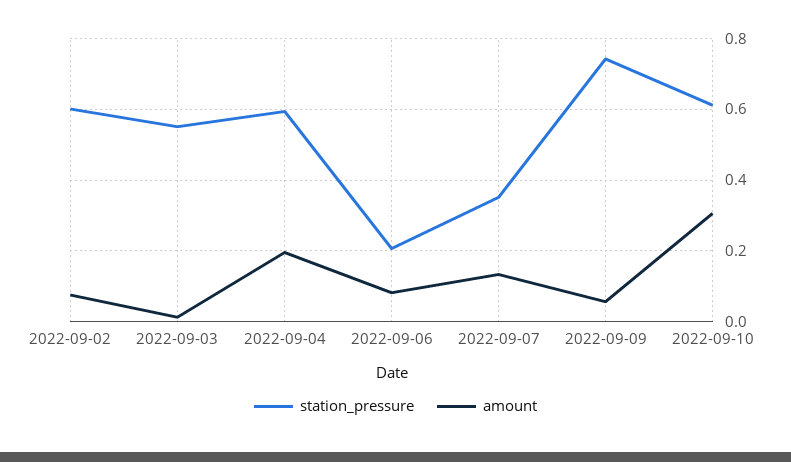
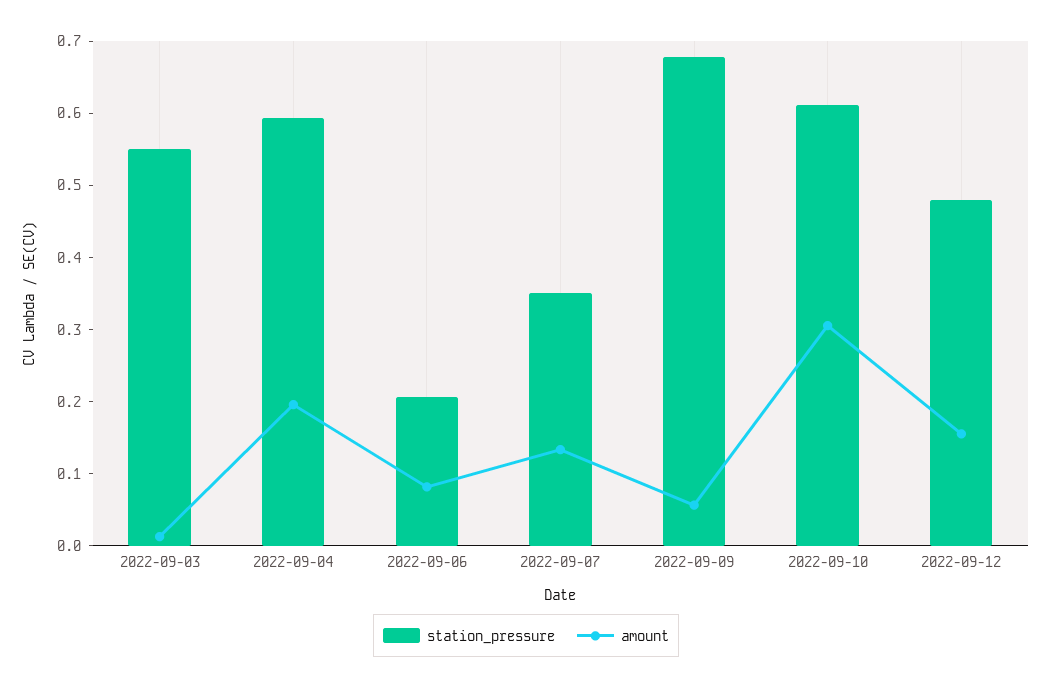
station_pressure, 2022-09-02: 0.6 -> none
amount, 2022-09-02: 0.08 -> none
station_pressure, 2022-09-09: 0.74 -> 0.68
station_pressure, 2022-09-12: none -> 0.48
amount, 2022-09-12: none -> 0.16

